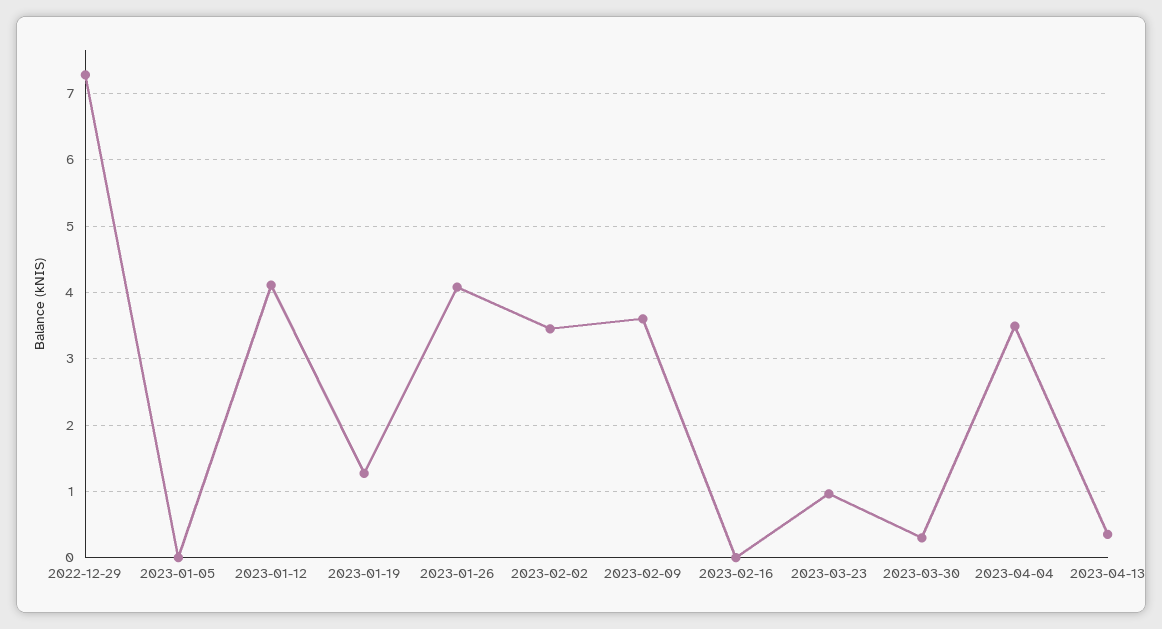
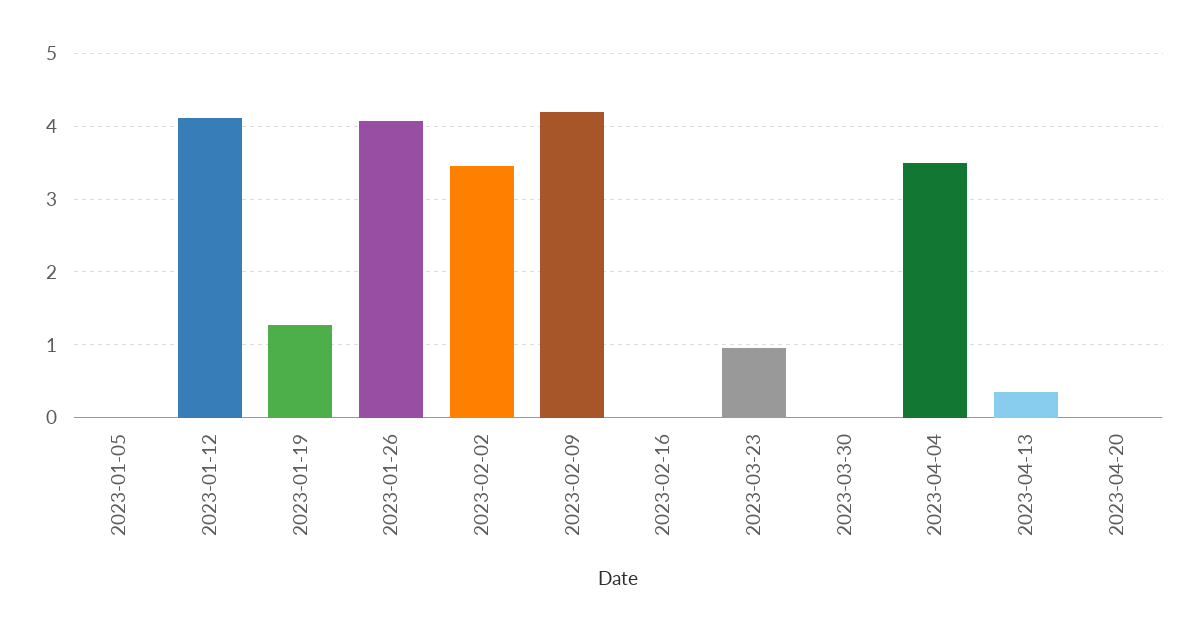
2022-12-29: 7.3 -> none
2023-02-09: 3.6 -> 4.2
2023-03-30: 0.3 -> 0
2023-04-20: none -> 0

